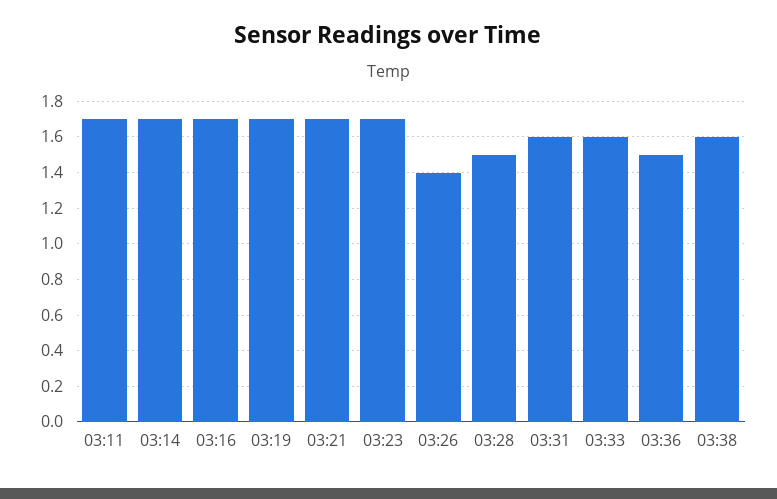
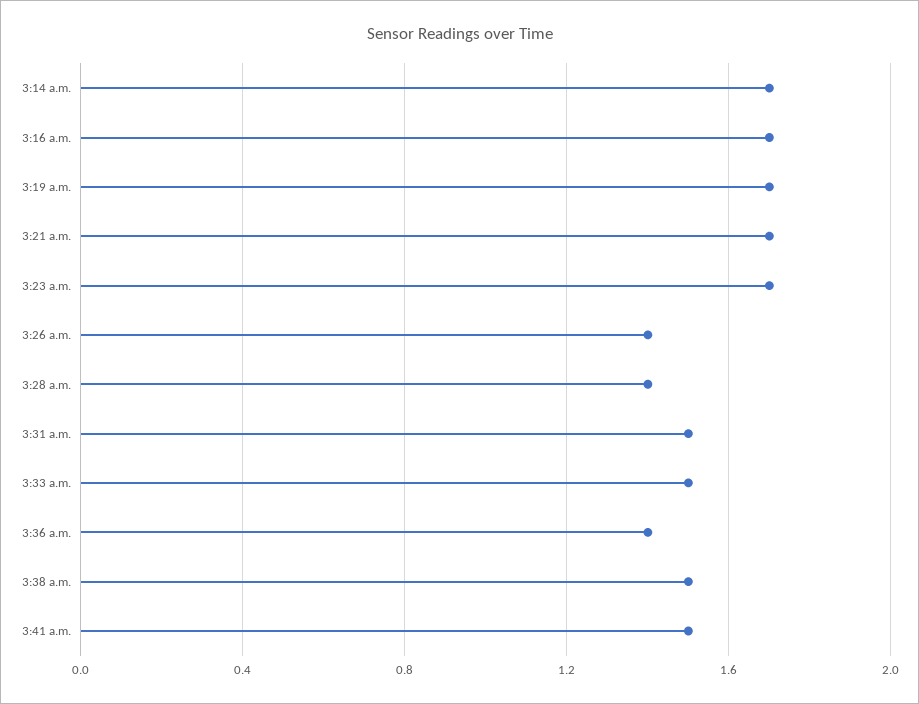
03:11: 1.7 -> none
03:28: 1.5 -> 1.4
03:31: 1.6 -> 1.5
03:33: 1.6 -> 1.5
03:36: 1.5 -> 1.4
03:38: 1.6 -> 1.5
3:41 a.m.: none -> 1.5

